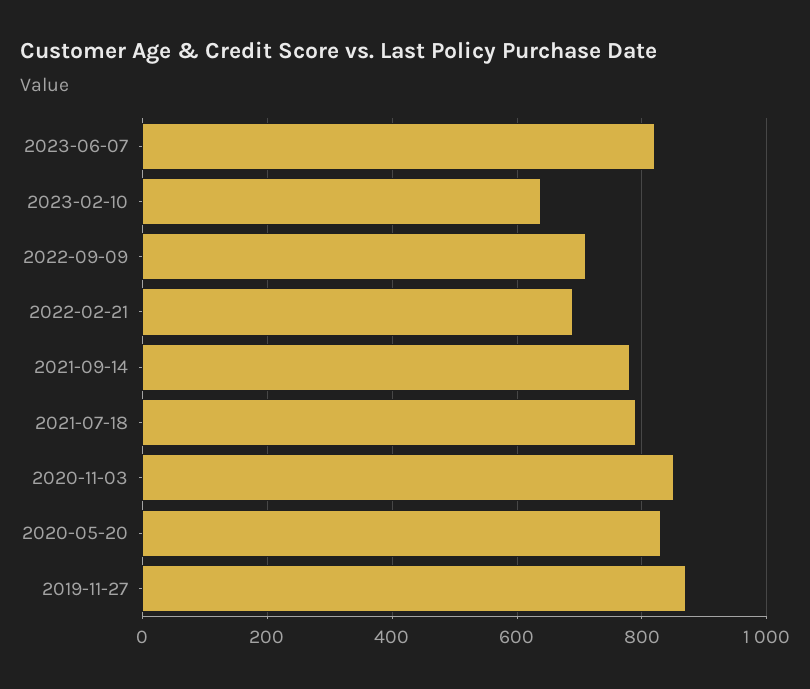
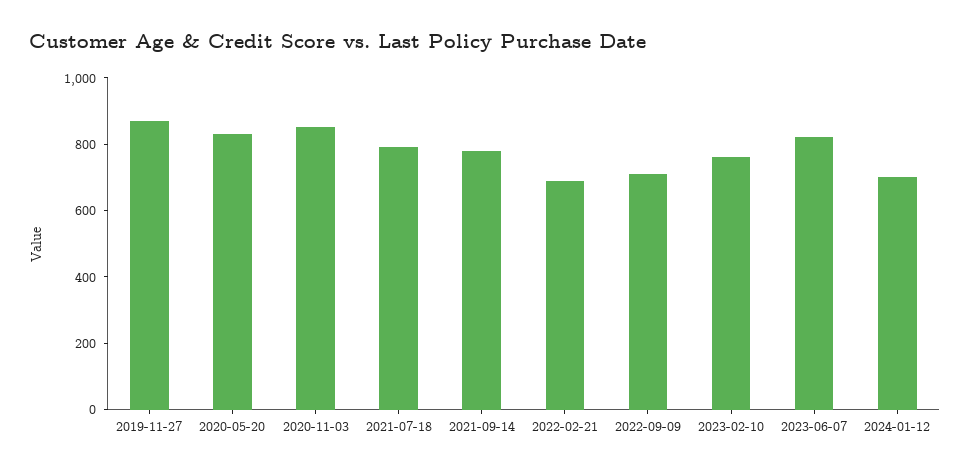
2023-02-10: 640 -> 750
2024-01-12: none -> 700

